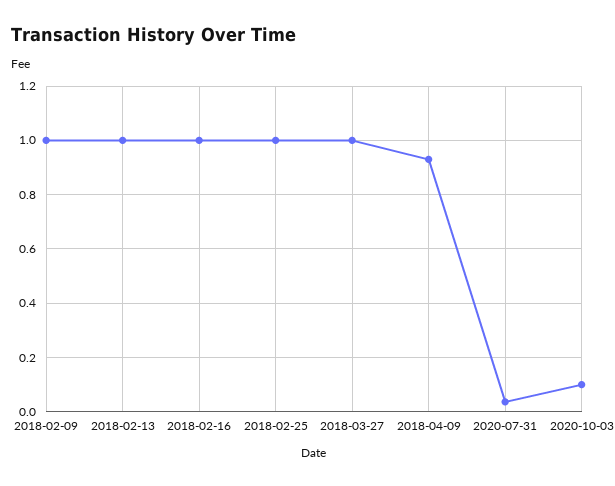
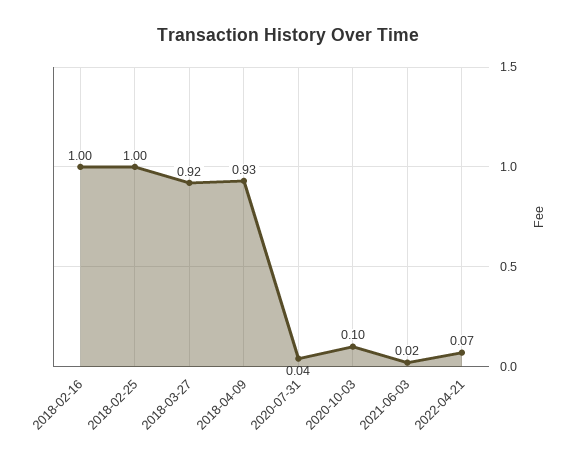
2018-02-09: 1 -> none
2018-02-13: 1 -> none
2018-03-27: 1 -> 0.92
2021-06-03: none -> 0.02
2022-04-21: none -> 0.07

